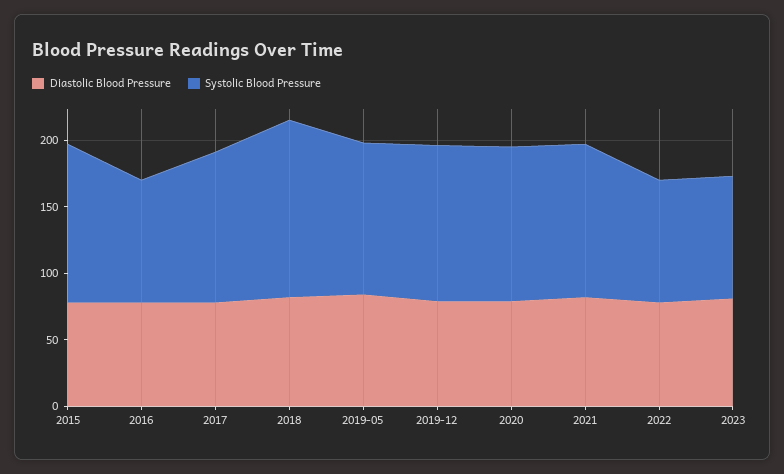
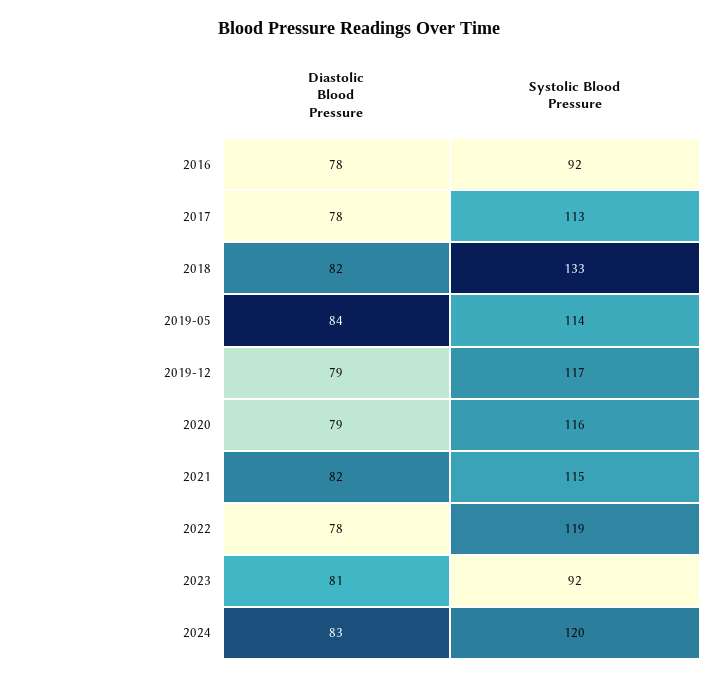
Diastolic Blood Pressure, 2015: 80 -> none
Systolic Blood Pressure, 2015: 120 -> none
Systolic Blood Pressure, 2022: 90 -> 119
Diastolic Blood Pressure, 2024: none -> 83
Systolic Blood Pressure, 2024: none -> 120

